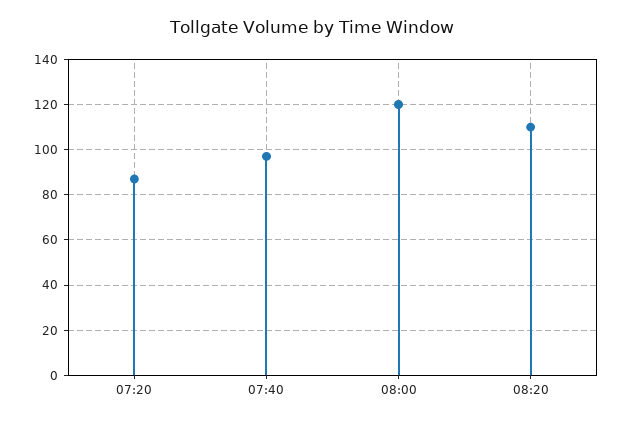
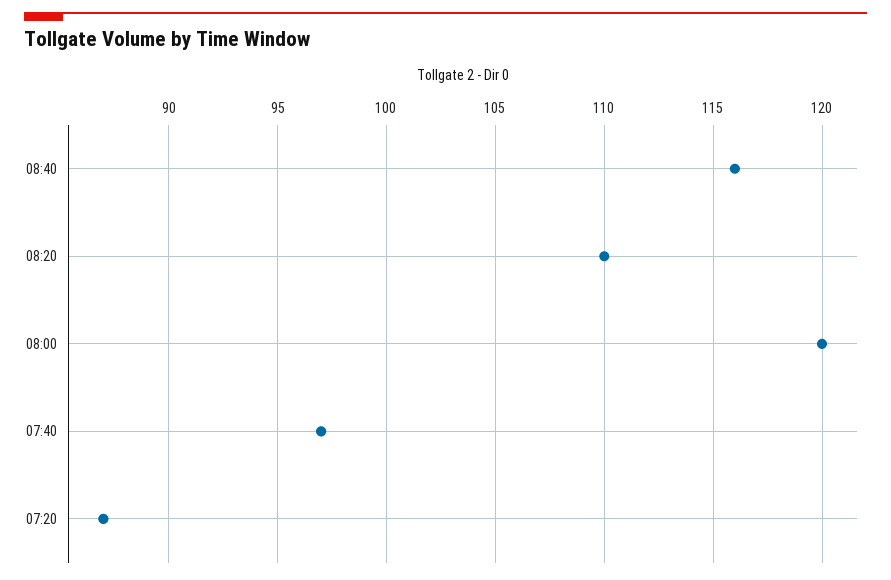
08:40: none -> 116

